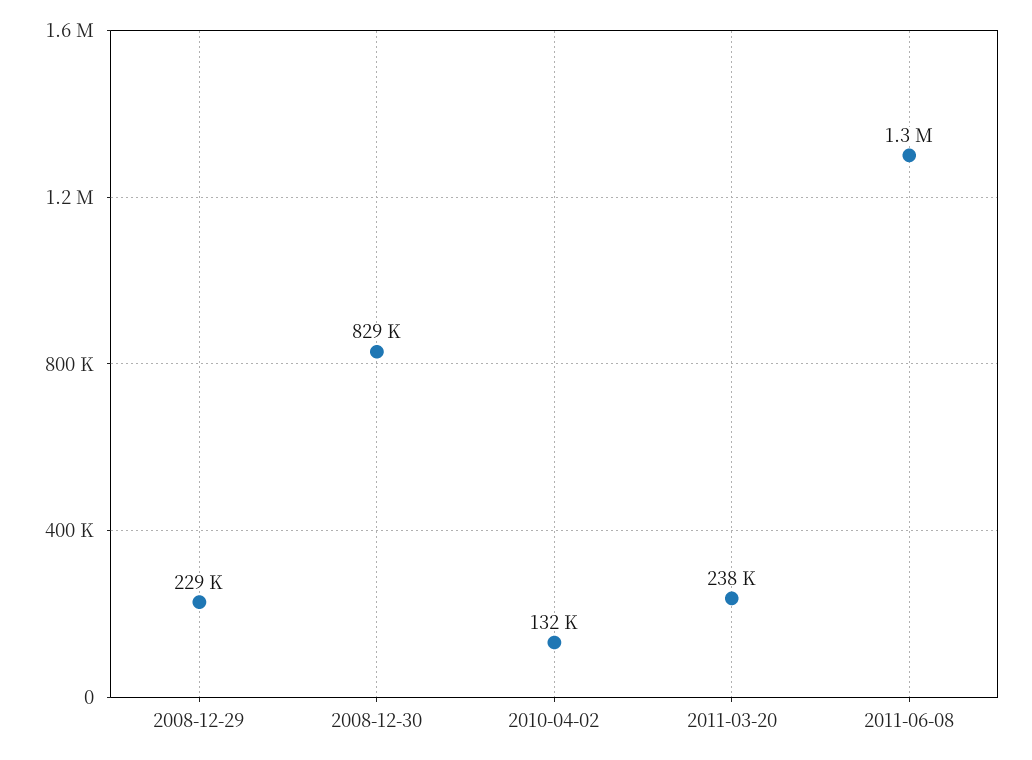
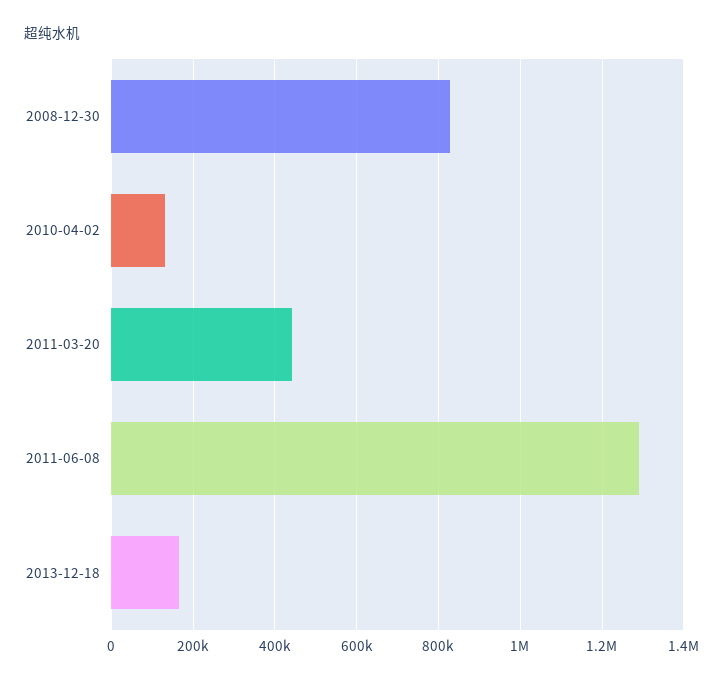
2008-12-29: 229000 -> none
2011-03-20: 238000 -> 440000
2013-12-18: none -> 160000

